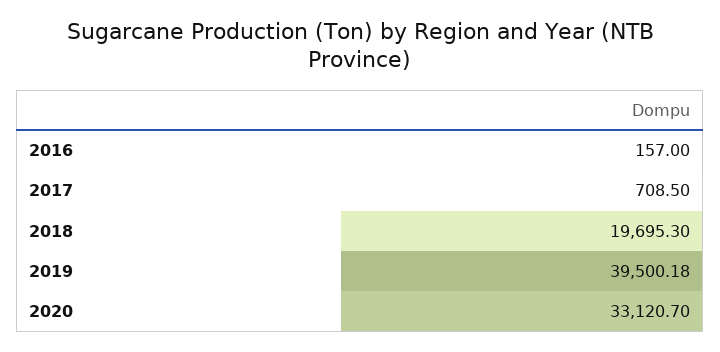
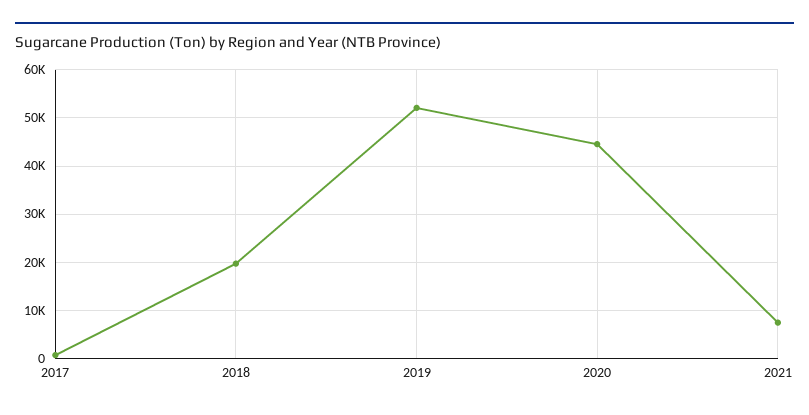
2016: 157 -> none
2019: 39500.18 -> 52000
2020: 33120.7 -> 44000
2021: none -> 8000

